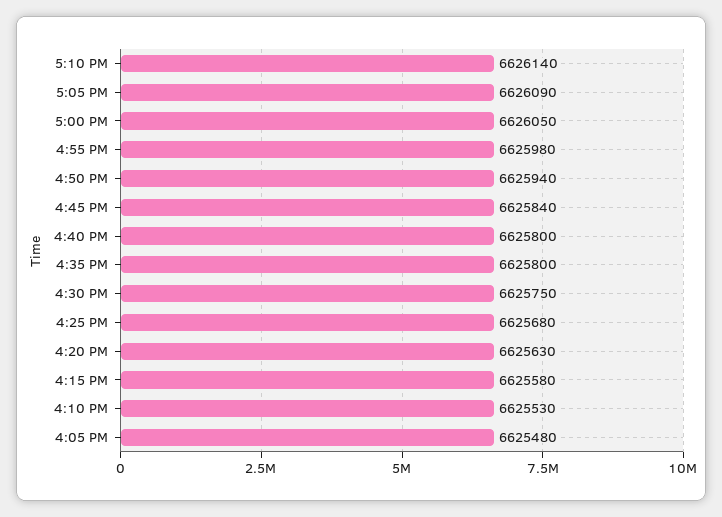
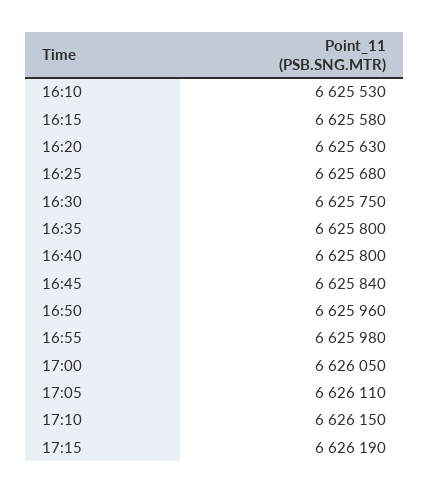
5:10 PM: 6626140 -> 6626150
5:05 PM: 6626090 -> 6626110
4:50 PM: 6625940 -> 6625960
4:05 PM: 6625480 -> none
17:15: none -> 6626190

